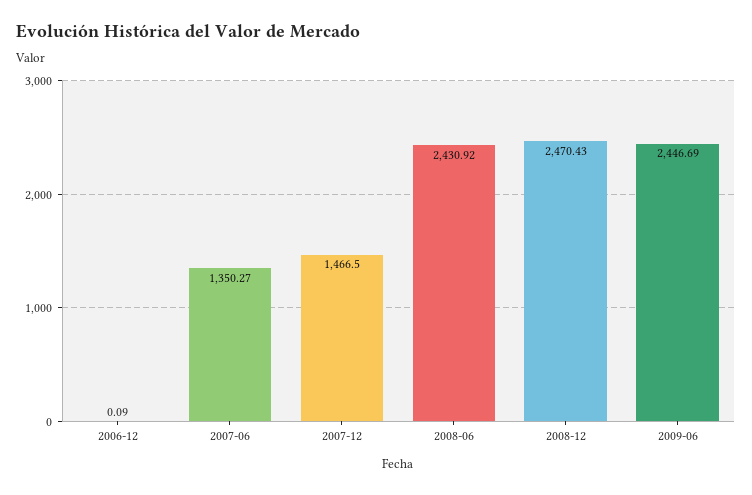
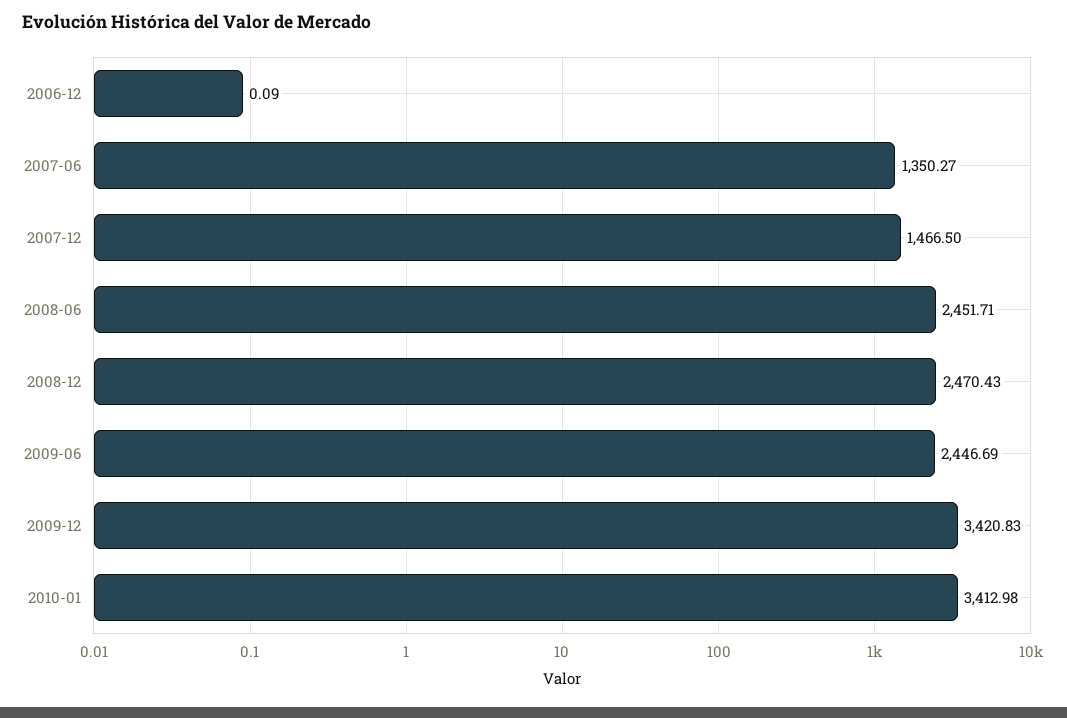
2008-06: 2430.92 -> 2451.71
2009-12: none -> 3420.83
2010-01: none -> 3412.98

